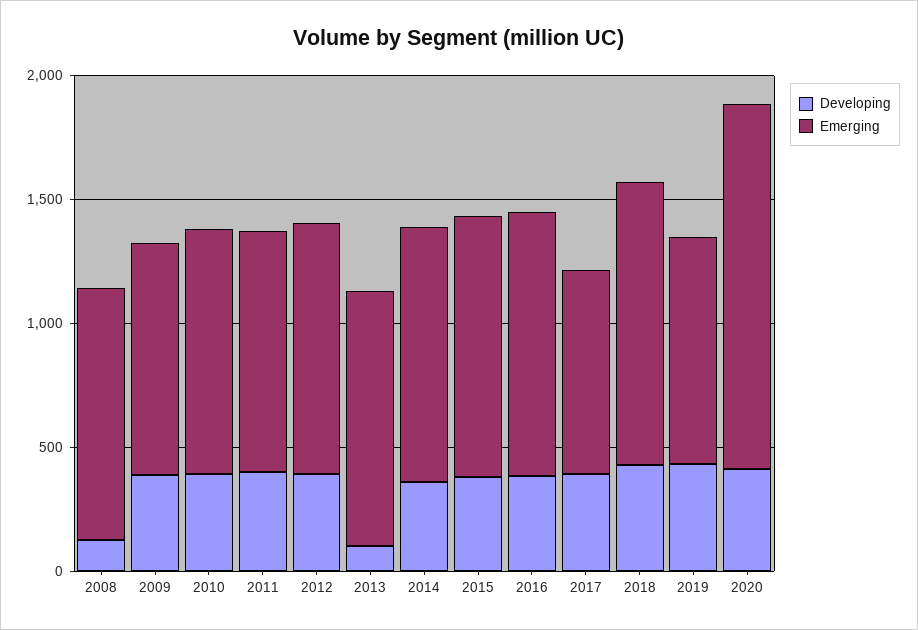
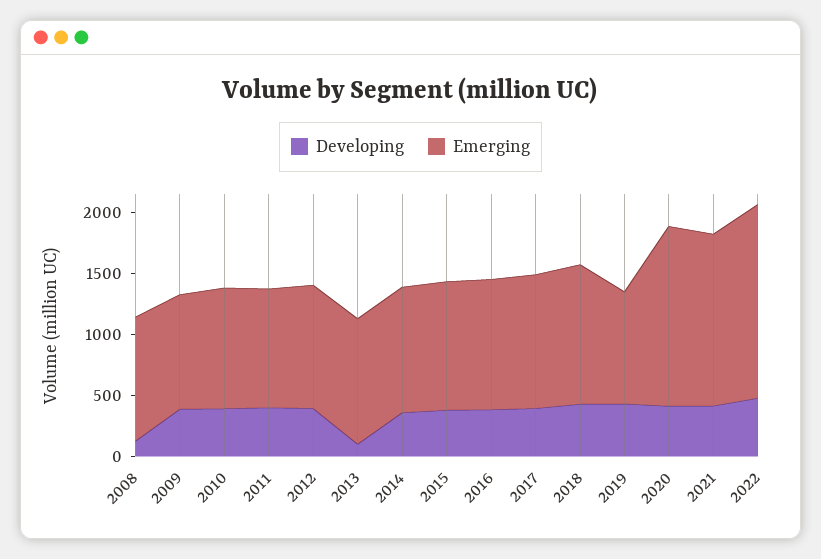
Emerging, 2017: 800 -> 1100
Developing, 2021: none -> 400
Emerging, 2021: none -> 1400
Developing, 2022: none -> 500
Emerging, 2022: none -> 1600

